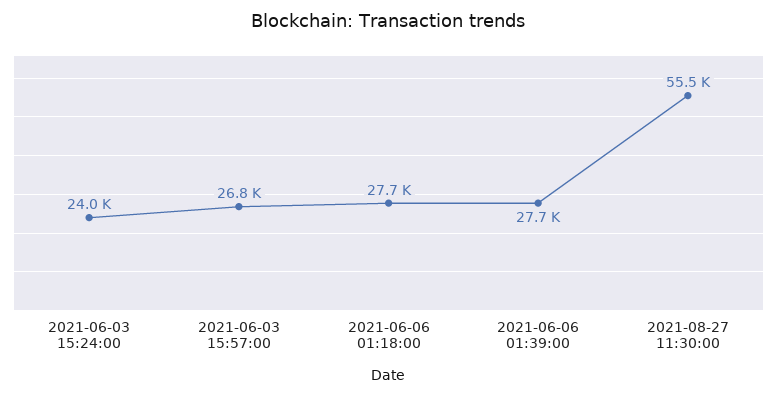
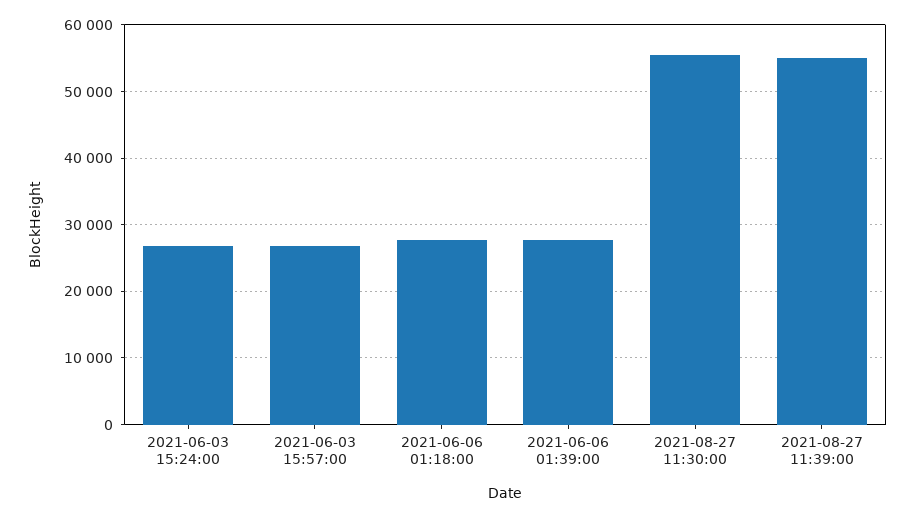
2021-06-03 15:24:00: 24000 -> 27000
2021-08-27 11:39:00: none -> 55000

